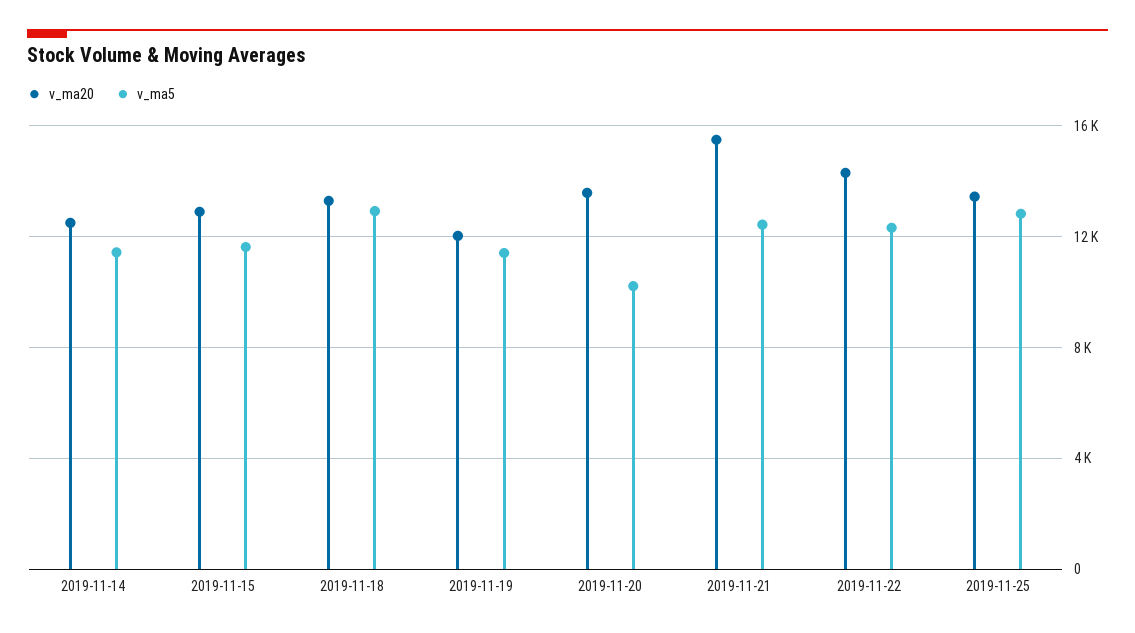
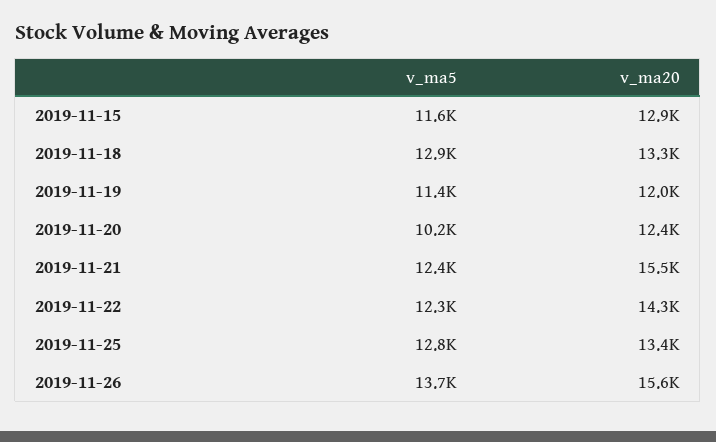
v_ma20, 2019-11-14: 12500 -> none
v_ma5, 2019-11-14: 11500 -> none
v_ma20, 2019-11-20: 13500 -> 12400
v_ma5, 2019-11-26: none -> 13700
v_ma20, 2019-11-26: none -> 15600

